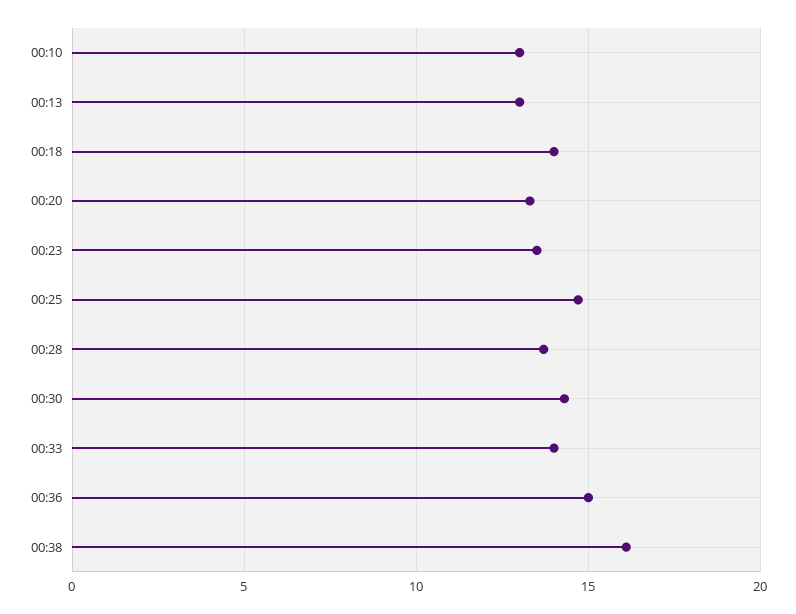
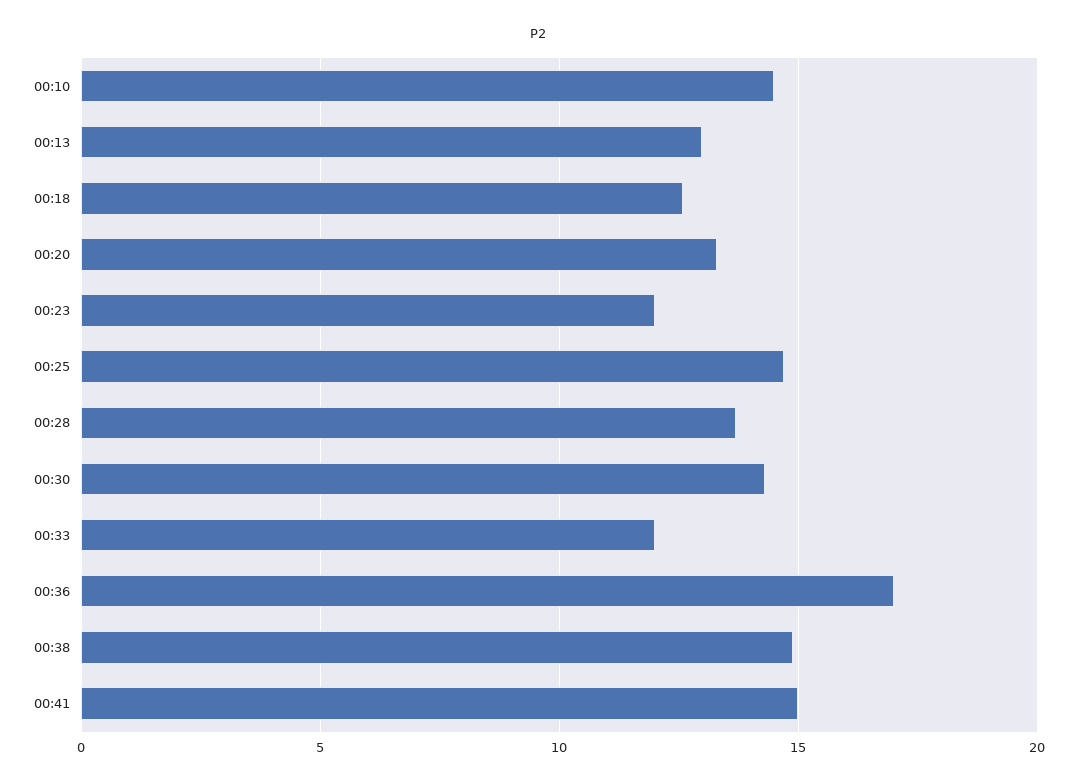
00:10: 13 -> 14.5
00:18: 14 -> 12.5
00:23: 13.5 -> 12
00:33: 14 -> 12
00:36: 15 -> 17
00:38: 16 -> 15
00:41: none -> 15

